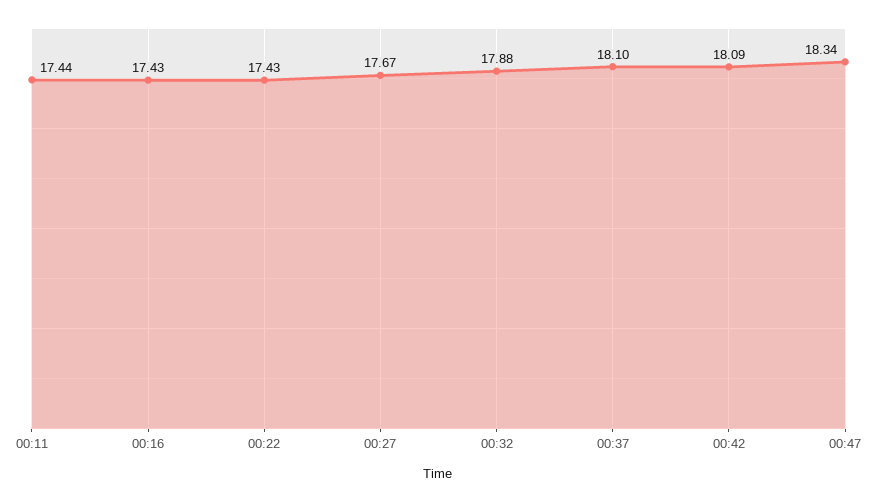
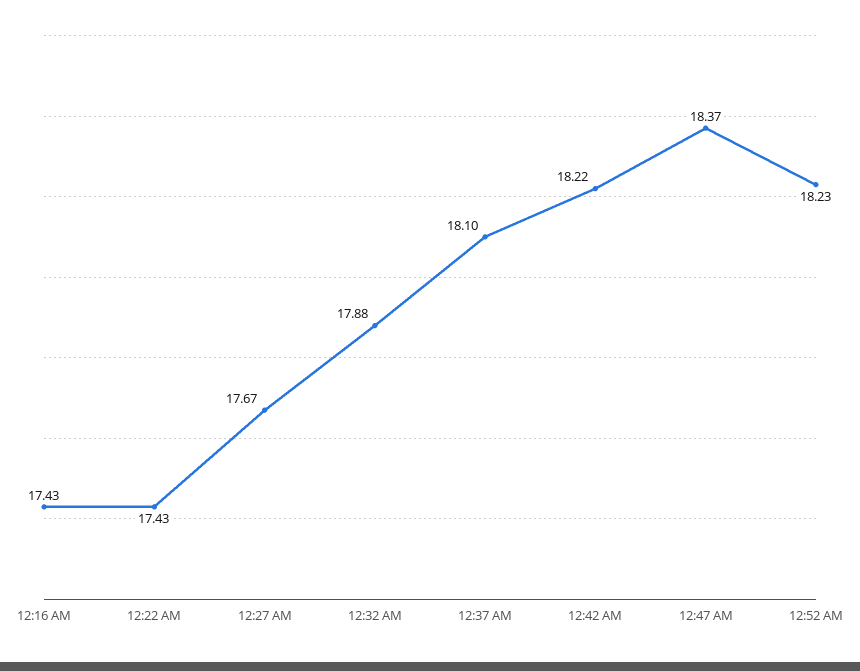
00:11: 17.44 -> none
00:42: 18.09 -> 18.22
00:47: 18.34 -> 18.37
12:52 AM: none -> 18.23

